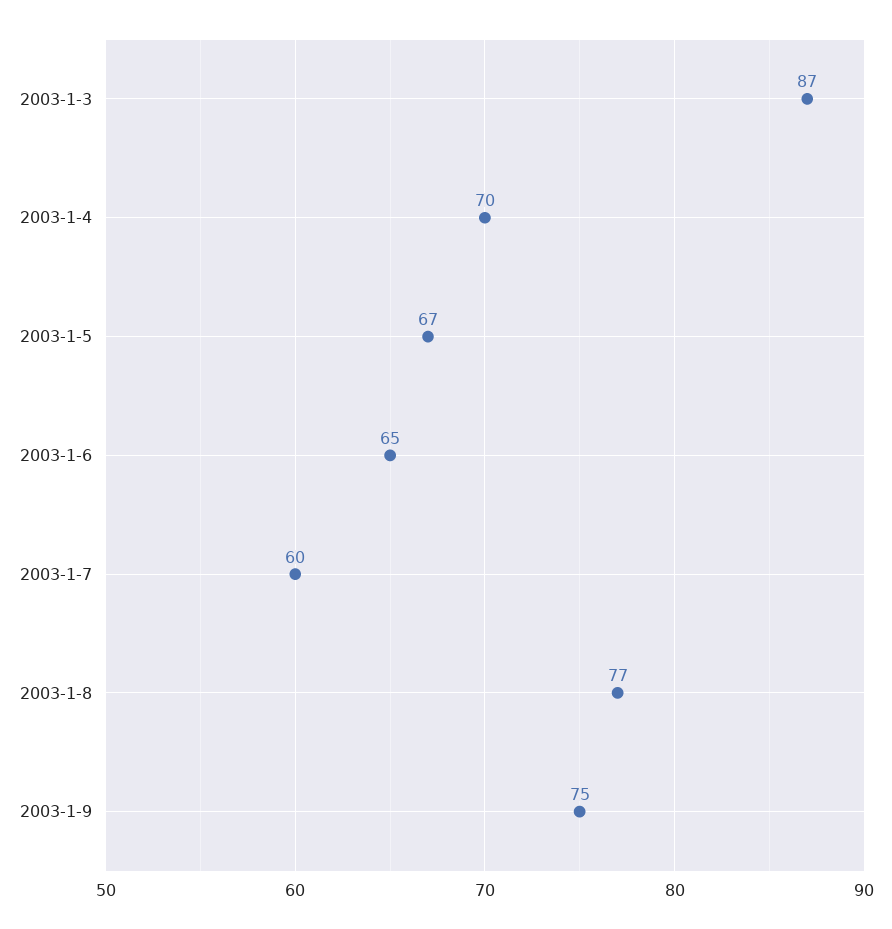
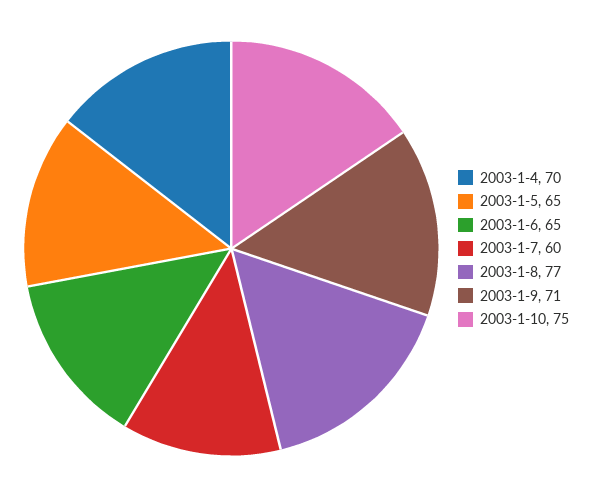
2003-1-3: 87 -> none
2003-1-5: 67 -> 65
2003-1-9: 75 -> 71
2003-1-10: none -> 75

